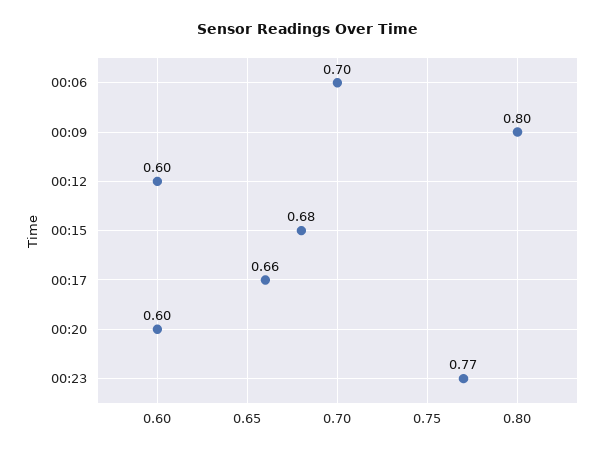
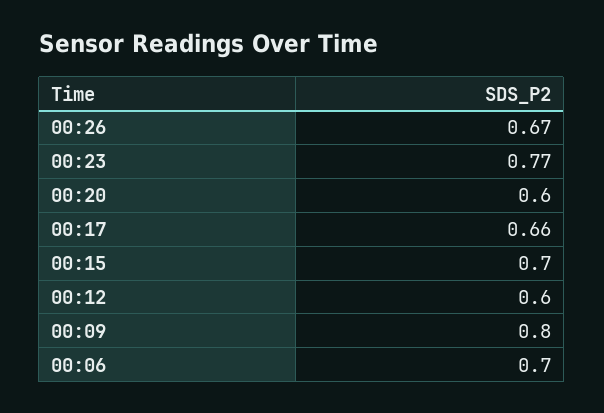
00:15: 0.68 -> 0.7
00:26: none -> 0.67

